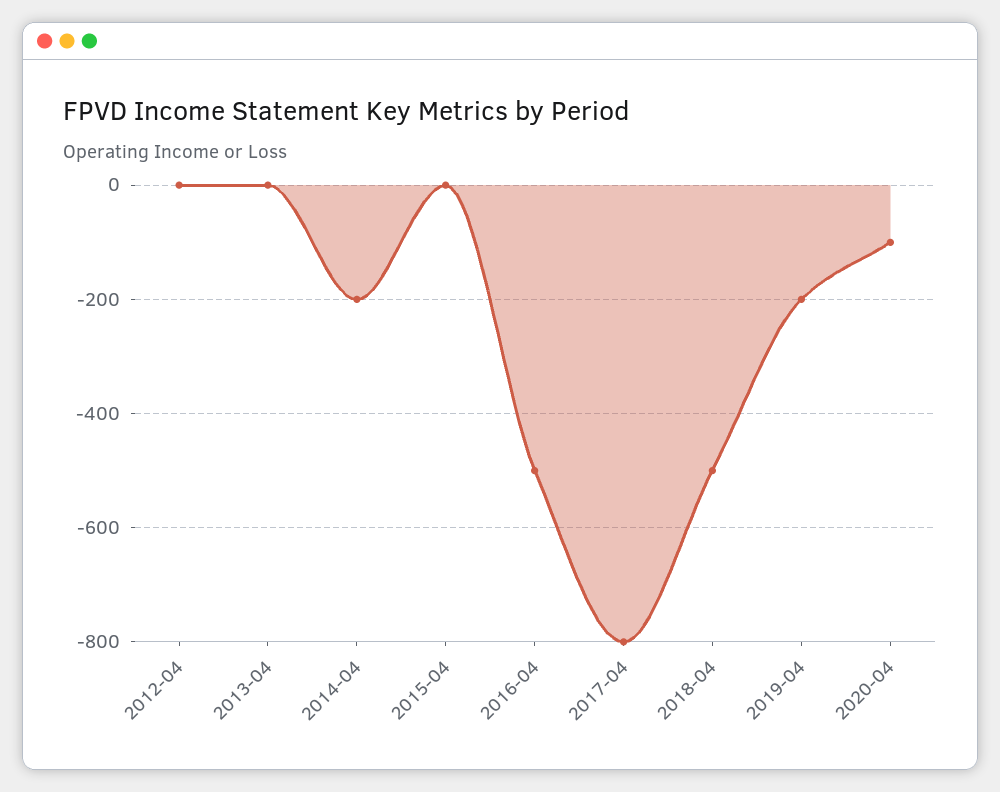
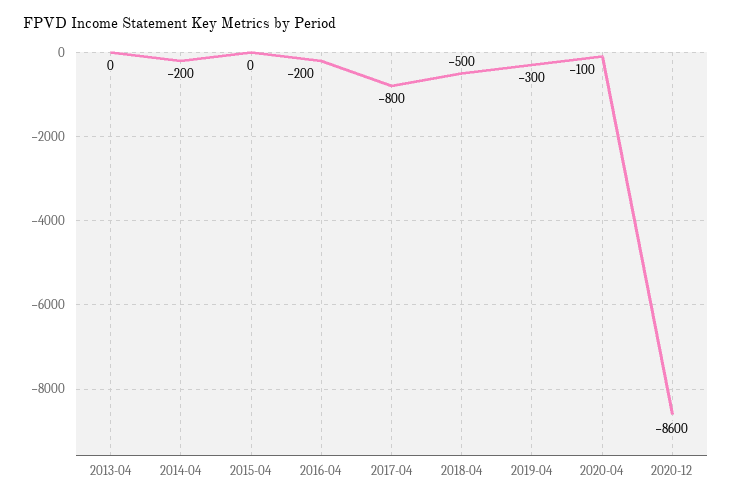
2012-04: 0 -> none
2016-04: -500 -> -200
2019-04: -200 -> -300
2020-12: none -> -8600

